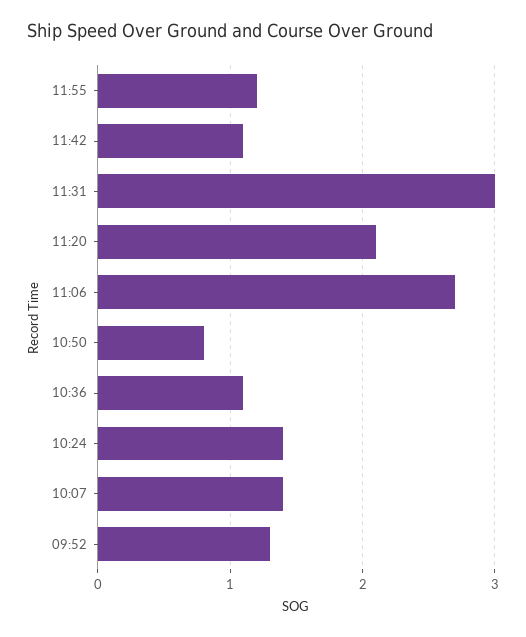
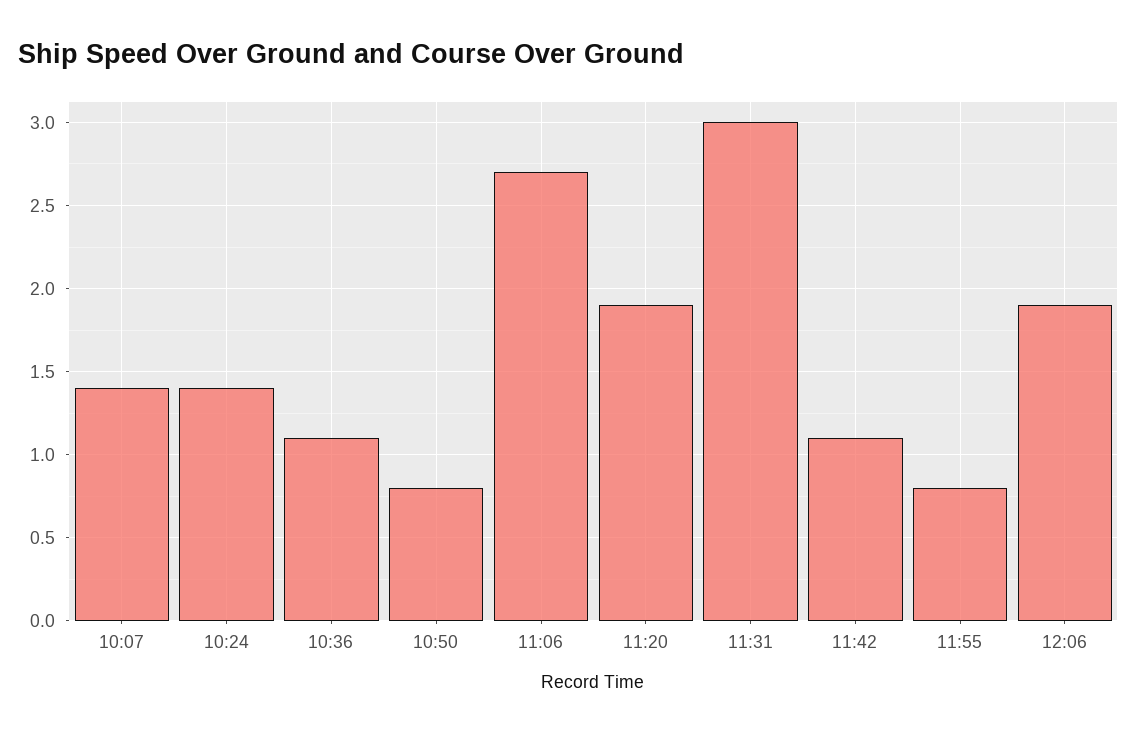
11:55: 1.2 -> 0.8
11:20: 2.1 -> 1.9
09:52: 1.3 -> none
12:06: none -> 1.9

